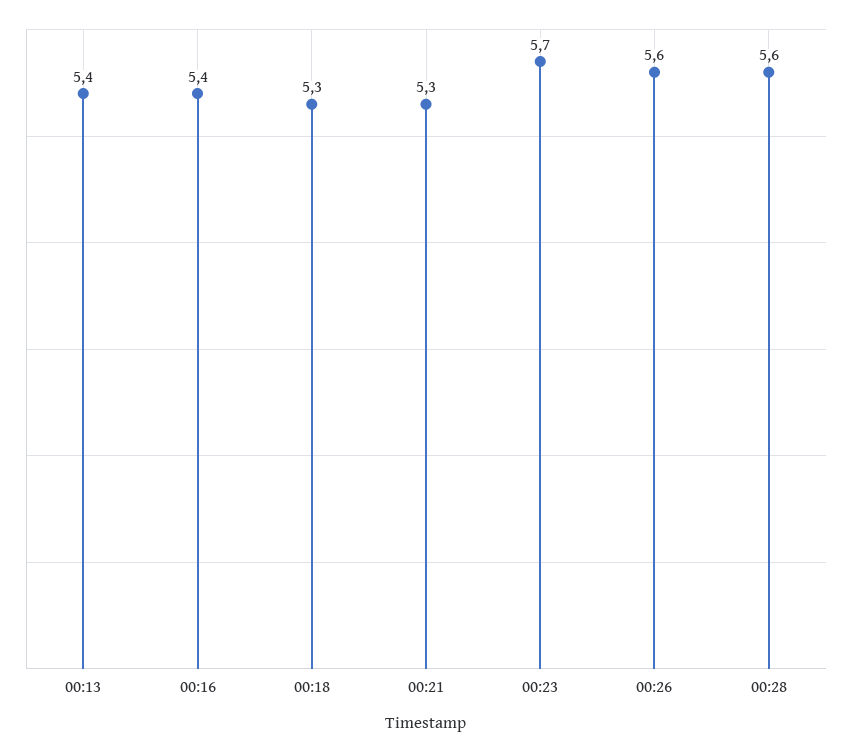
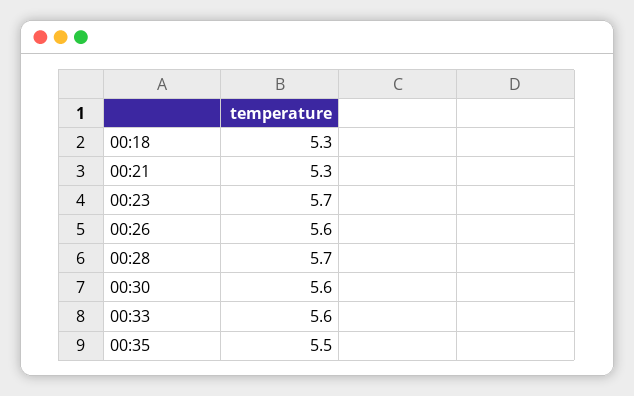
00:13: 5.4 -> none
00:16: 5.4 -> none
00:28: 5.6 -> 5.7
00:30: none -> 5.6
00:33: none -> 5.6
00:35: none -> 5.5

